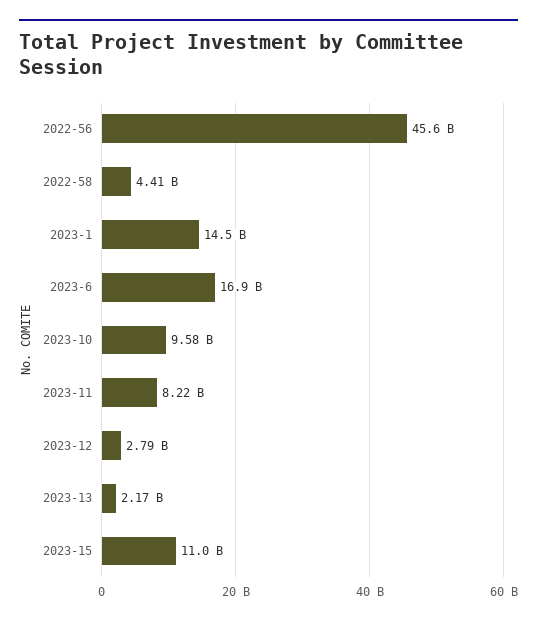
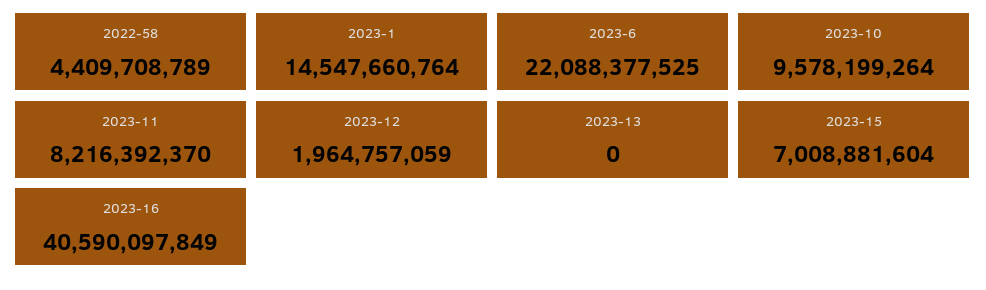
2022-56: 45600000000 -> none
2023-6: 16900000000 -> 22088377525
2023-12: 2790000000 -> 1964757059
2023-13: 2170000000 -> 0
2023-15: 11000000000 -> 7008881604
2023-16: none -> 40590097849

